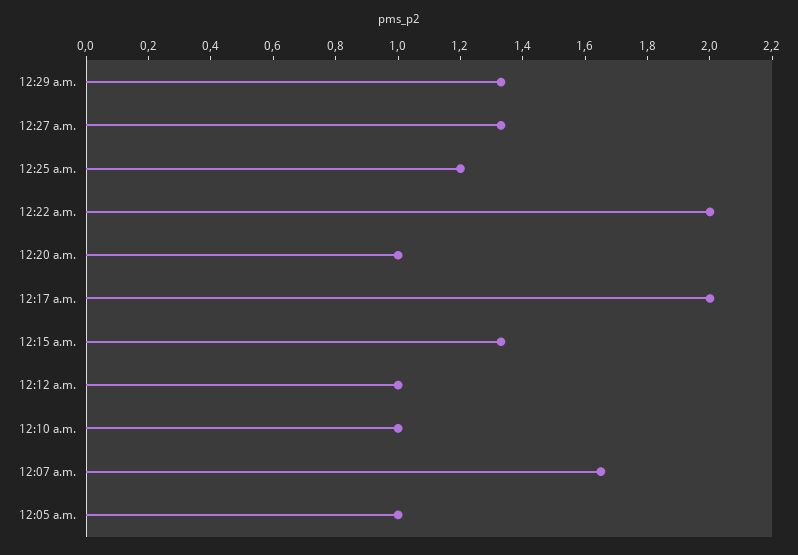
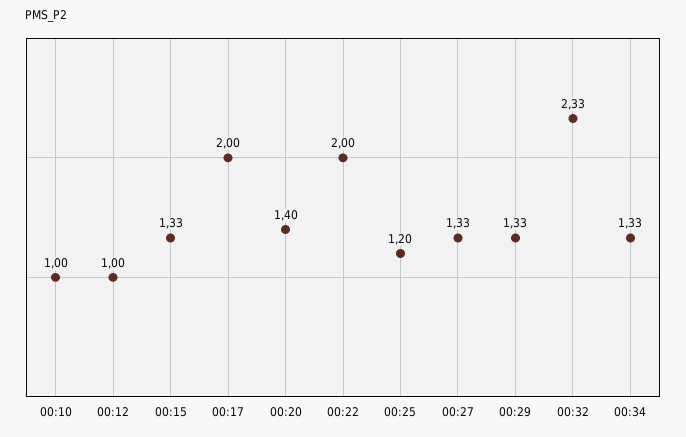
12:20 a.m.: 1 -> 1.4
12:07 a.m.: 1.65 -> none
12:05 a.m.: 1 -> none
00:32: none -> 2.33
00:34: none -> 1.33

